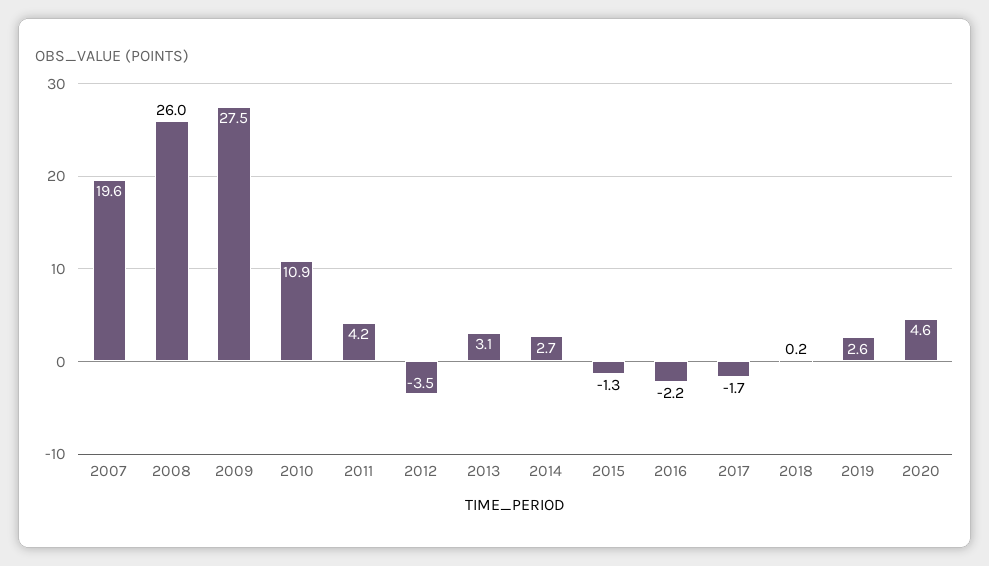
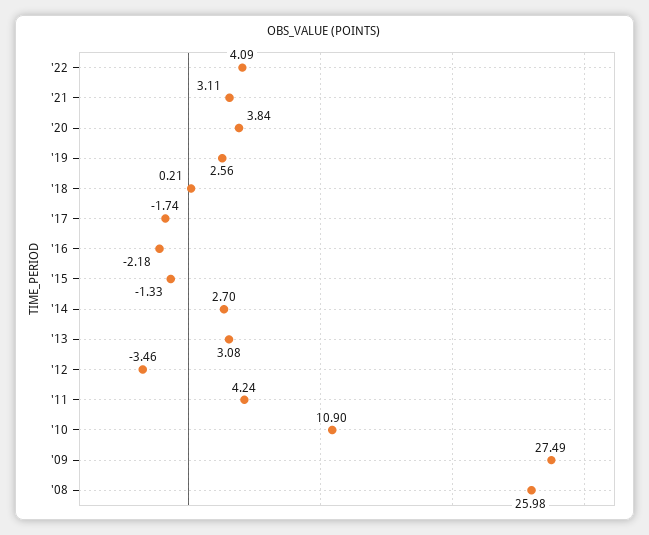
2007: 19.6 -> none
2020: 4.6 -> 3.84
'22: none -> 4.09
'21: none -> 3.11

